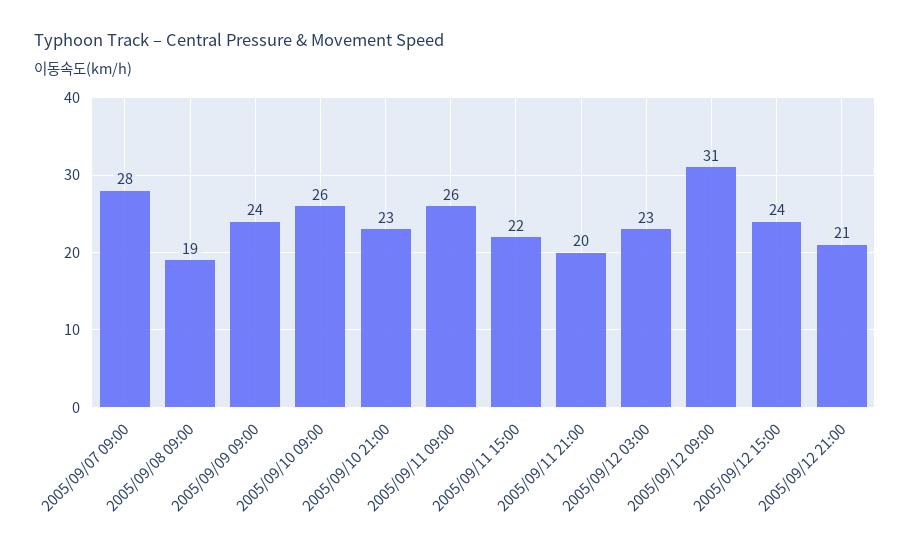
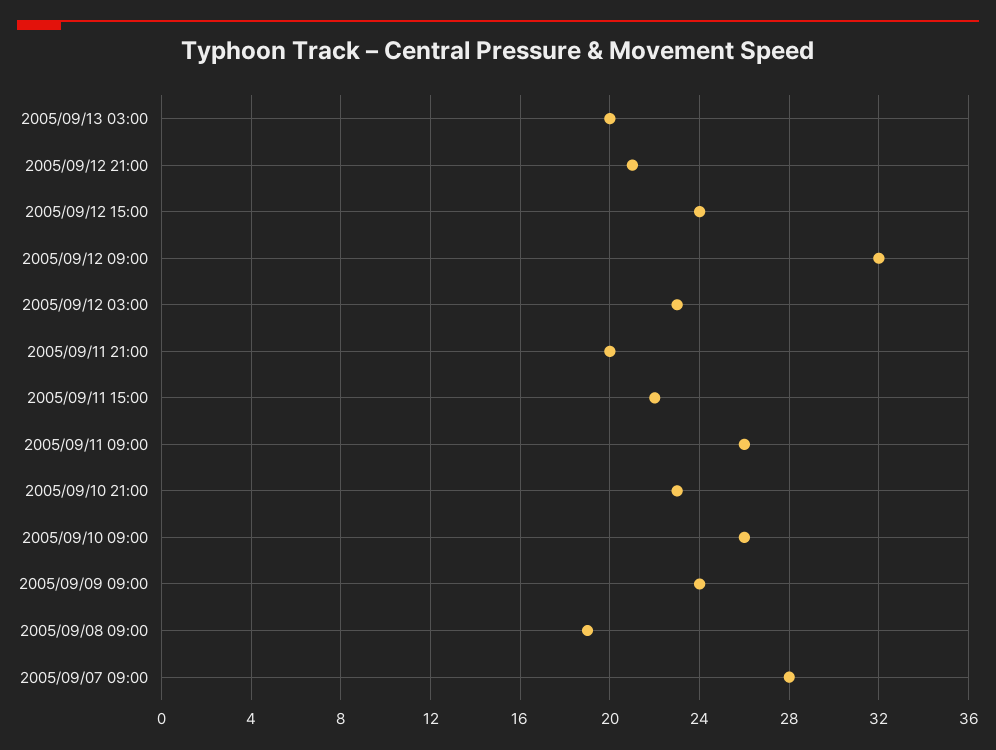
2005/09/12 09:00: 31 -> 32
2005/09/13 03:00: none -> 20

